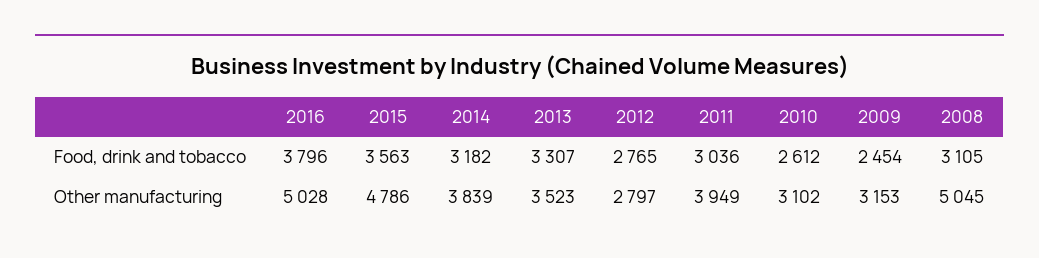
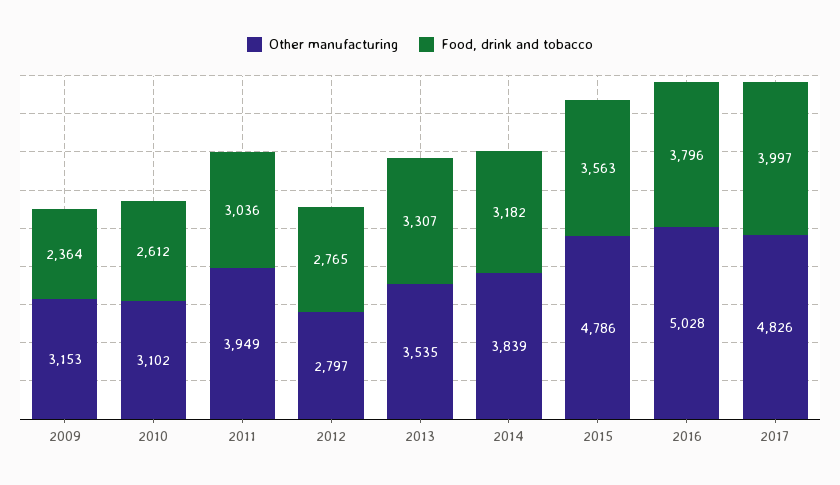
Food, drink and tobacco, 2009: 2454 -> 2364
Food, drink and tobacco, 2008: 3105 -> none
Other manufacturing, 2013: 3523 -> 3535
Other manufacturing, 2008: 5045 -> none
Other manufacturing, 2017: none -> 4826
Food, drink and tobacco, 2017: none -> 3997

